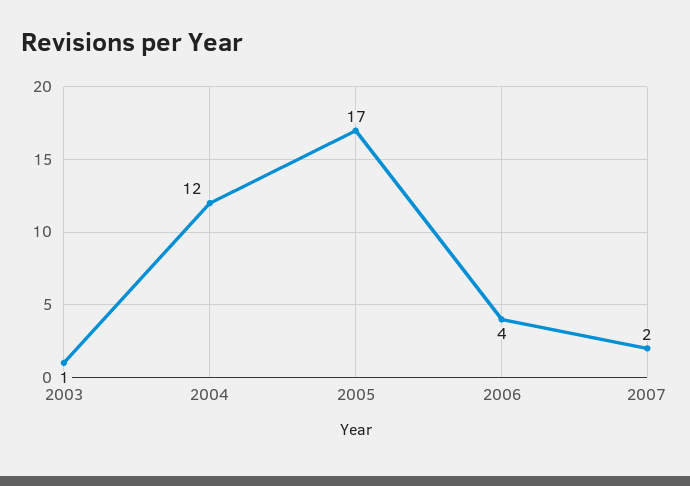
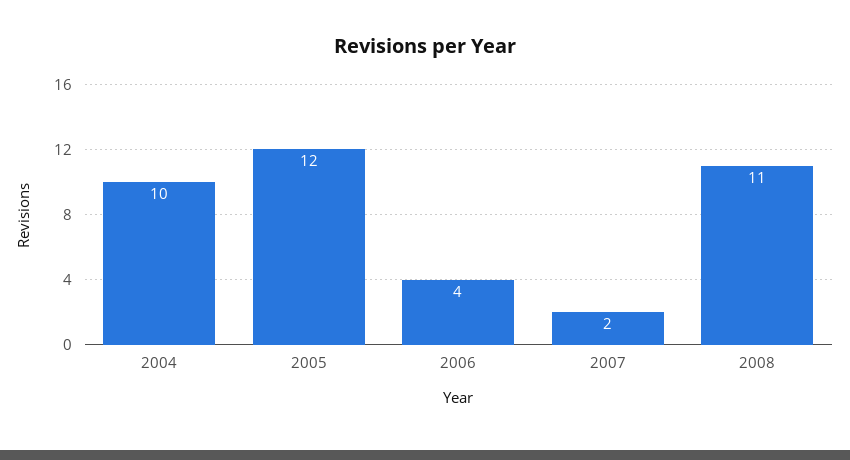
2003: 1 -> none
2004: 12 -> 10
2005: 17 -> 12
2008: none -> 11

